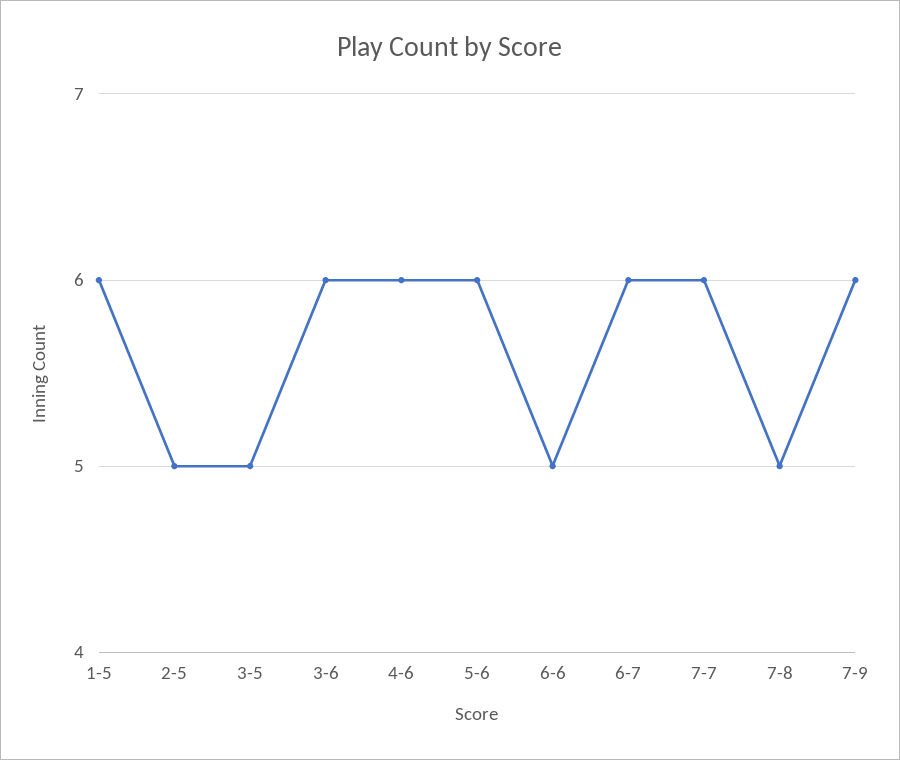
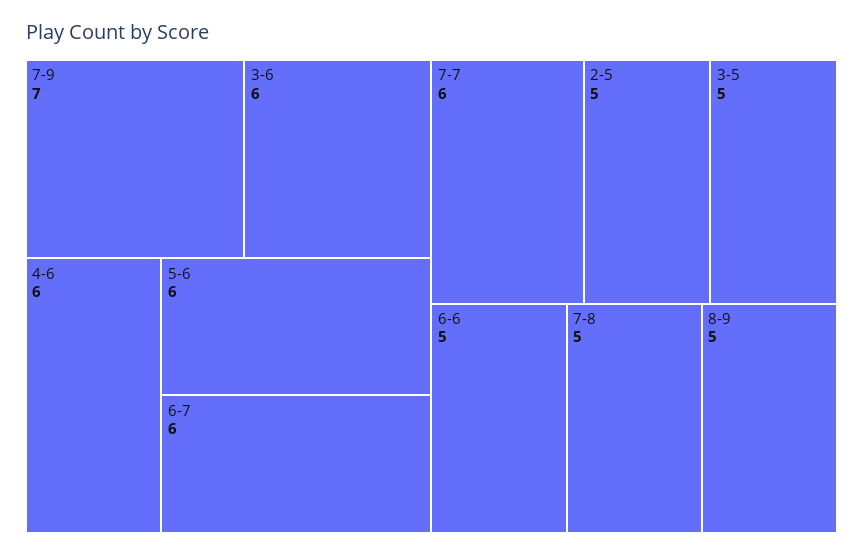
1-5: 6 -> none
7-9: 6 -> 7
8-9: none -> 5

